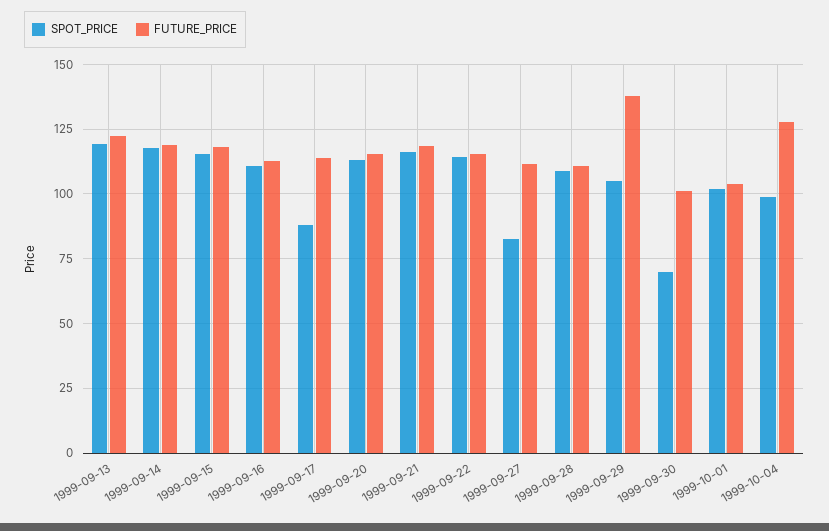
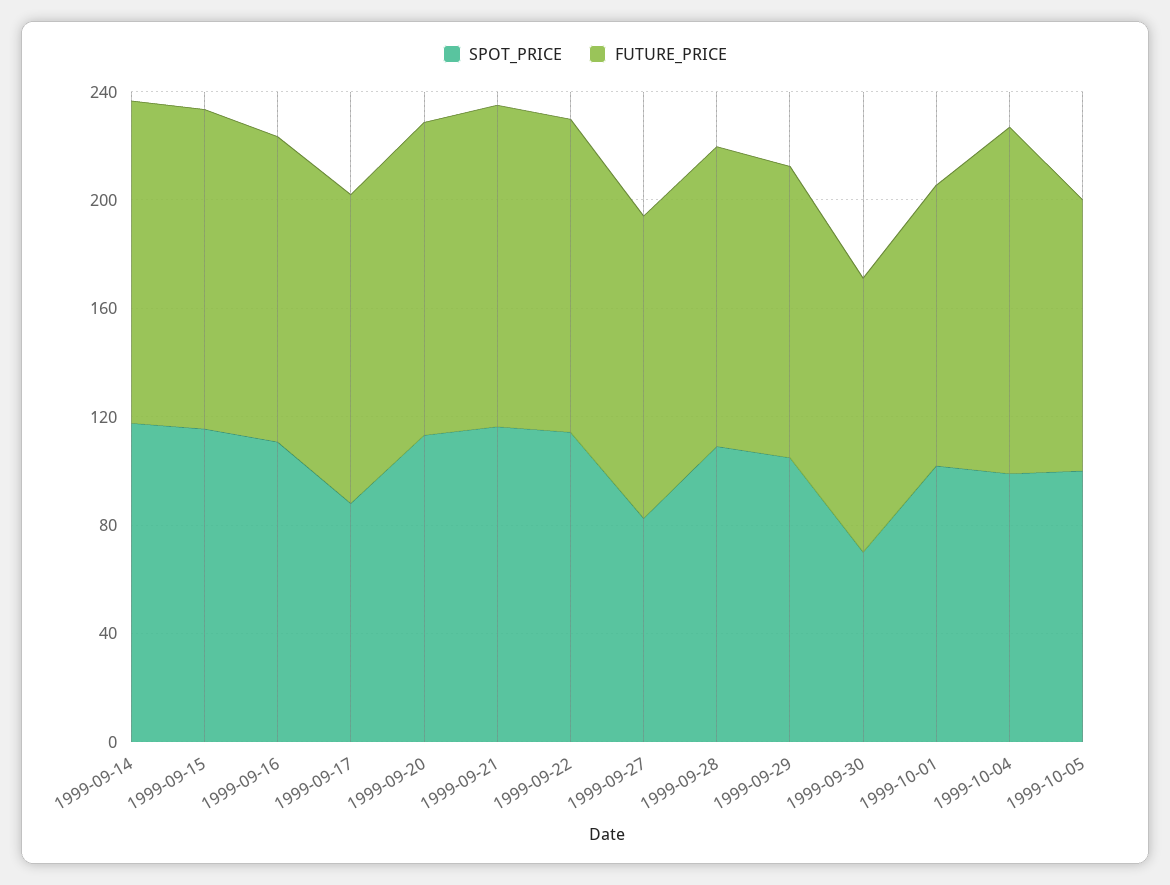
SPOT_PRICE, 1999-09-13: 120 -> none
FUTURE_PRICE, 1999-09-13: 122.5 -> none
FUTURE_PRICE, 1999-09-29: 137.5 -> 110
SPOT_PRICE, 1999-10-05: none -> 100
FUTURE_PRICE, 1999-10-05: none -> 100

